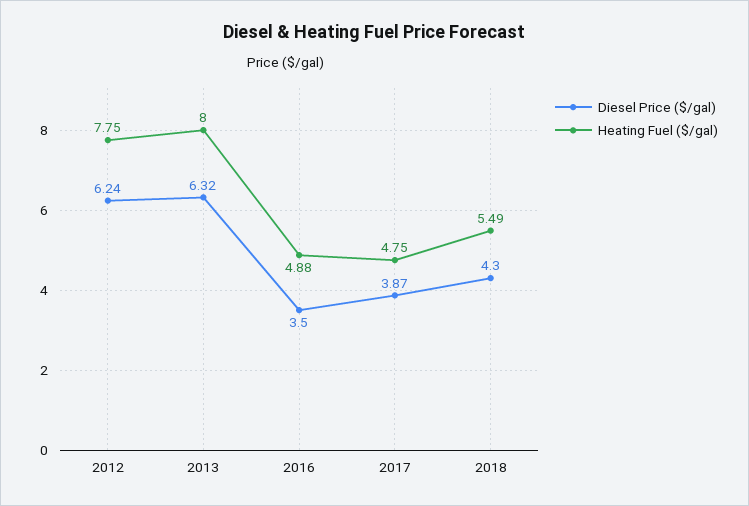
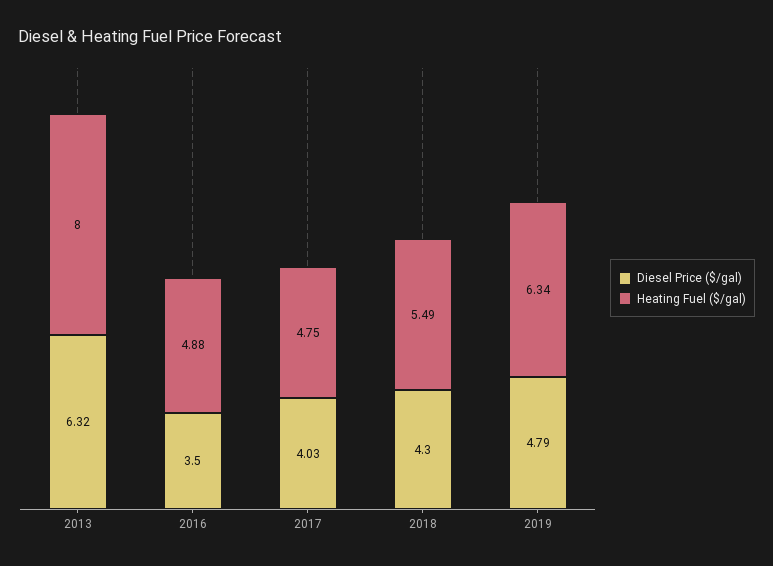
Diesel Price ($/gal), 2012: 6.24 -> none
Heating Fuel ($/gal), 2012: 7.75 -> none
Diesel Price ($/gal), 2017: 3.87 -> 4.03
Diesel Price ($/gal), 2019: none -> 4.79
Heating Fuel ($/gal), 2019: none -> 6.34

